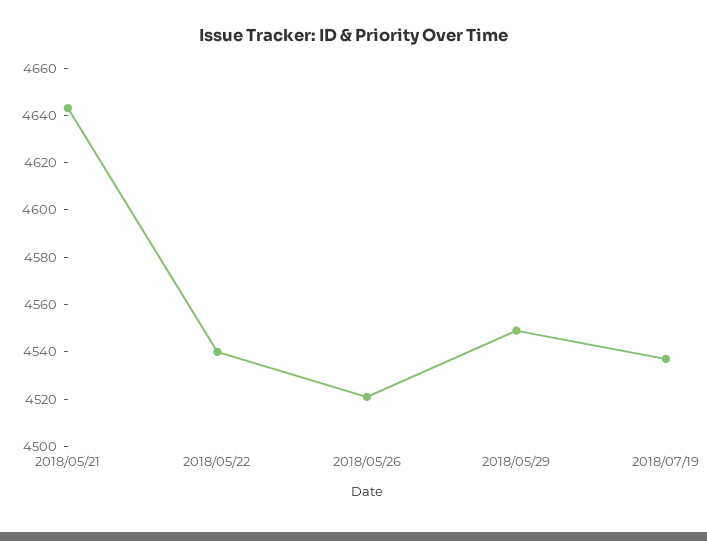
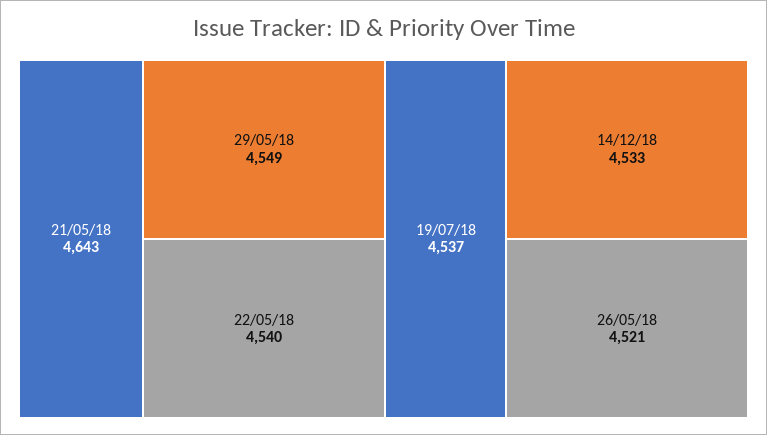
14/12/18: none -> 4533

